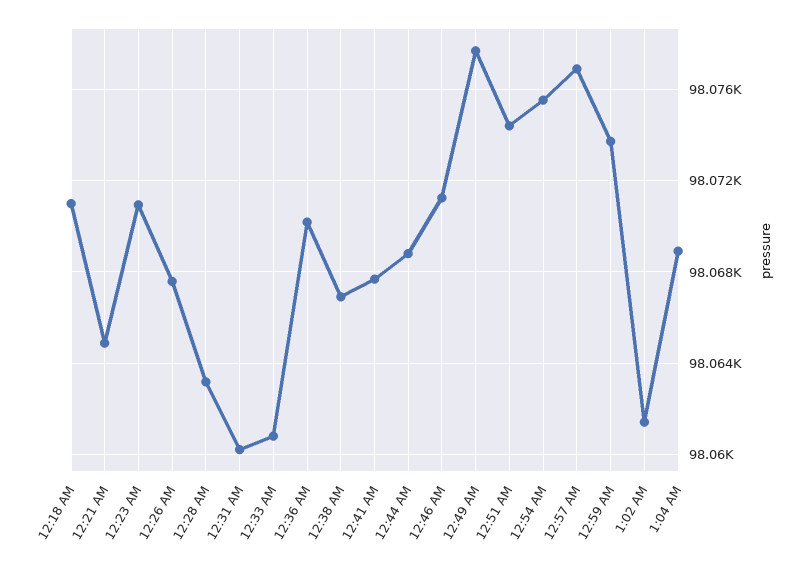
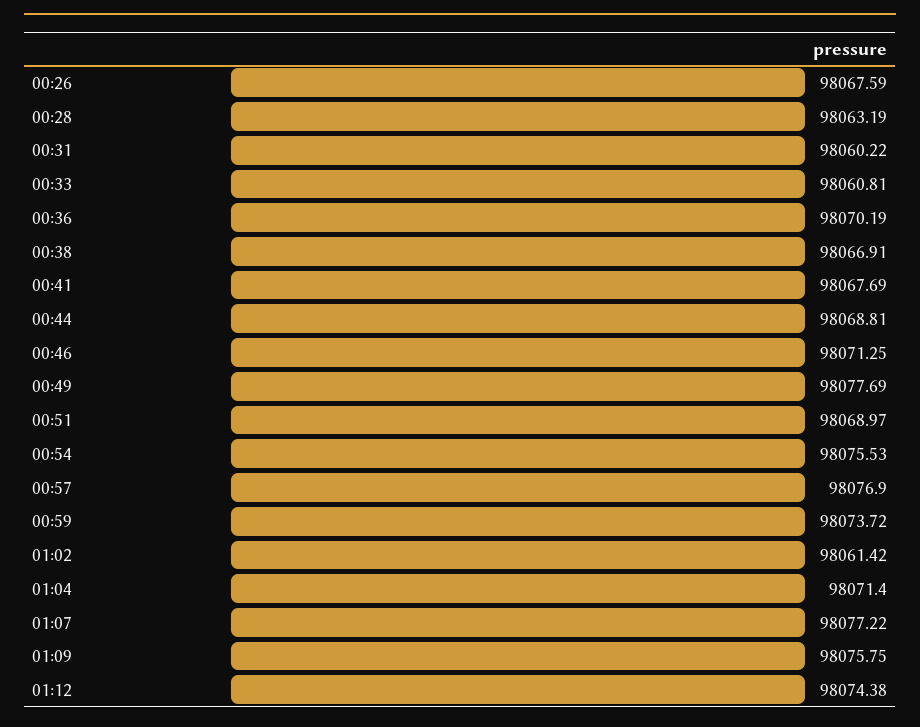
12:18 AM: 98071 -> none
12:21 AM: 98065 -> none
12:23 AM: 98071 -> none
12:51 AM: 98074.5 -> 98068.97
1:04 AM: 98069 -> 98071.4
01:07: none -> 98077.22
01:09: none -> 98075.75
01:12: none -> 98074.38

